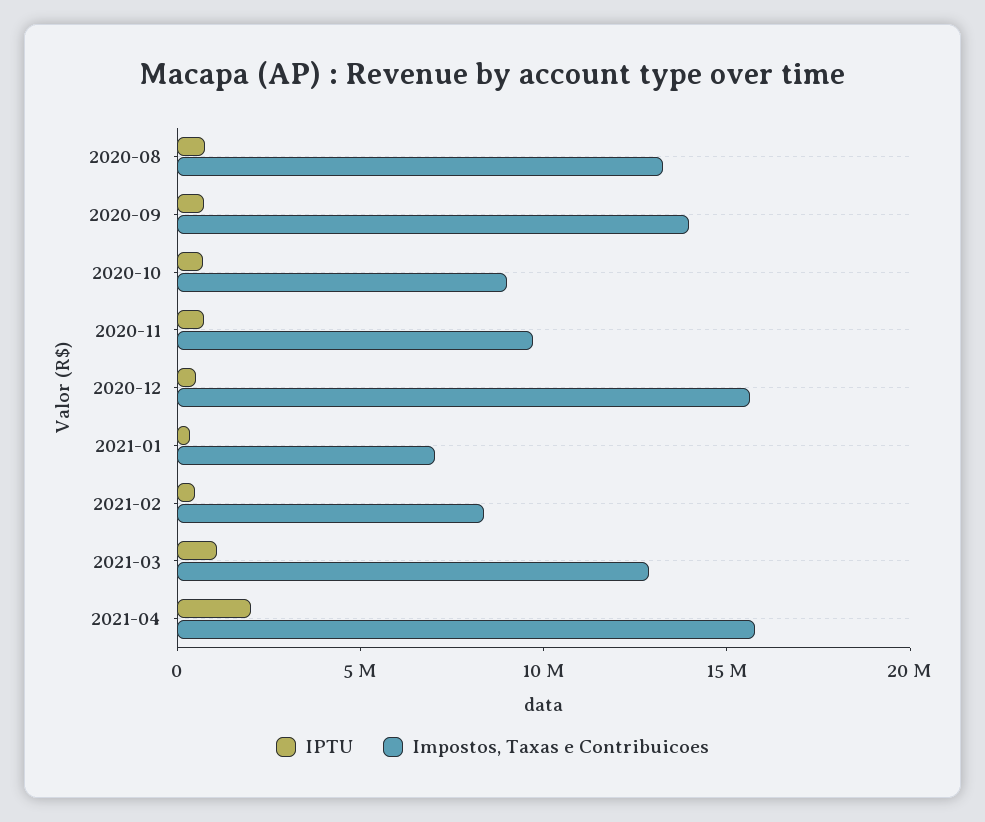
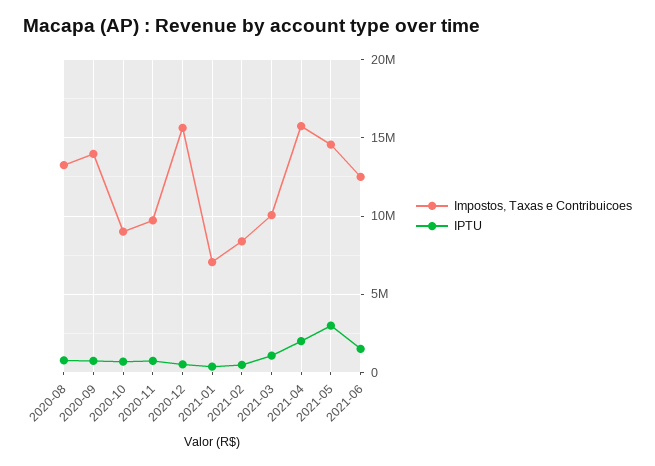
Impostos, Taxas e Contribuicoes, 2021-03: 13000000 -> 10000000
Impostos, Taxas e Contribuicoes, 2021-05: none -> 14500000
IPTU, 2021-05: none -> 3000000
Impostos, Taxas e Contribuicoes, 2021-06: none -> 12500000
IPTU, 2021-06: none -> 1500000

